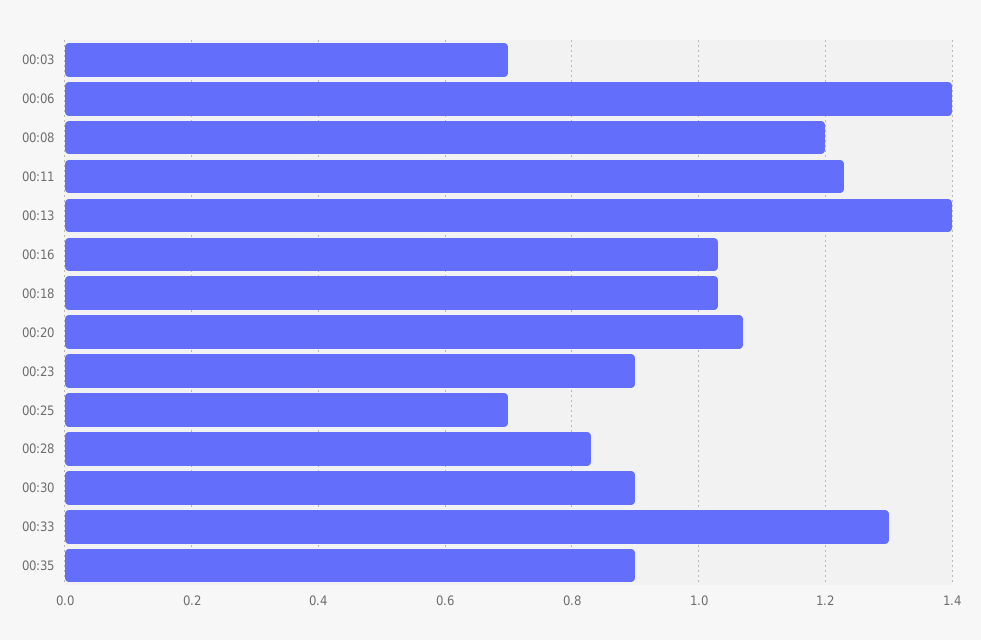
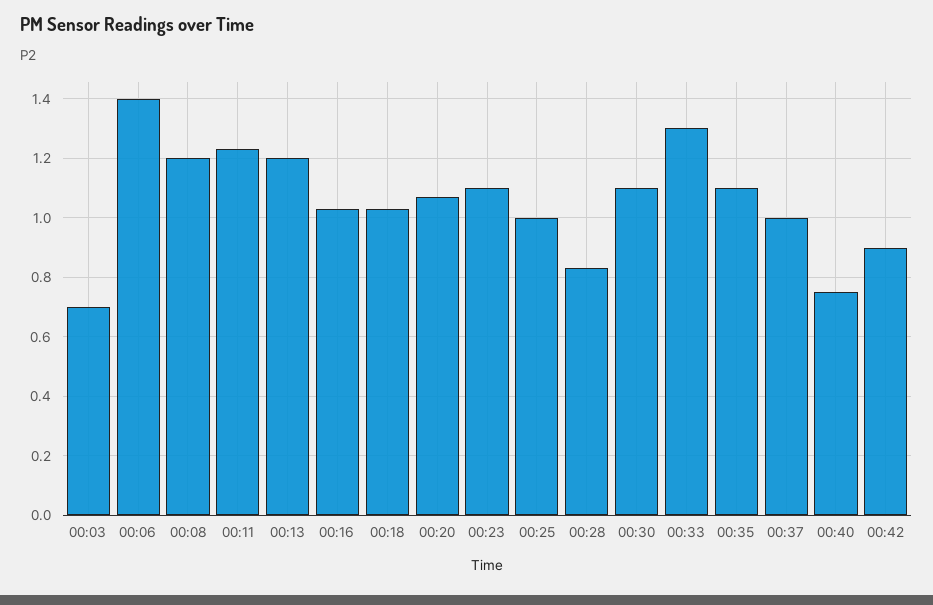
00:13: 1.4 -> 1.2
00:23: 0.9 -> 1.1
00:25: 0.7 -> 1
00:30: 0.9 -> 1.1
00:35: 0.9 -> 1.1
00:37: none -> 1
00:40: none -> 0.75
00:42: none -> 0.9

